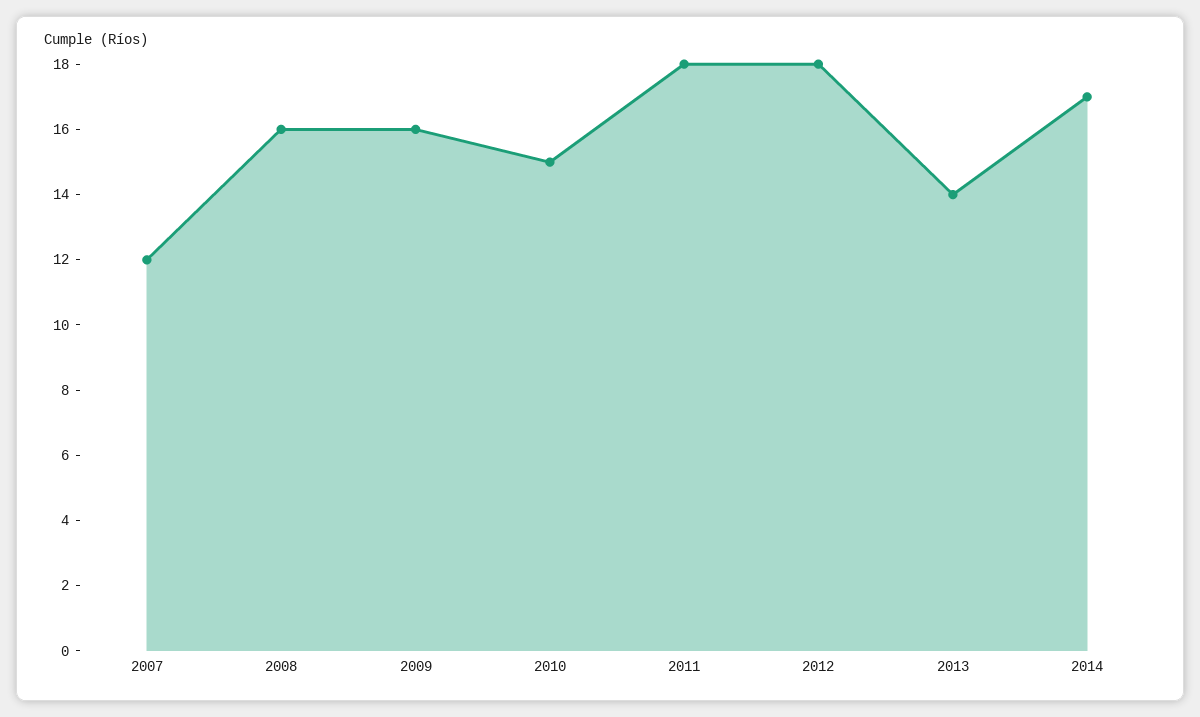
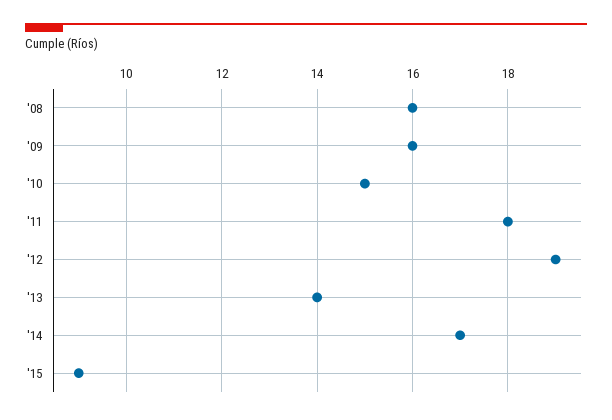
2007: 12 -> none
2012: 18 -> 19
'15: none -> 9

